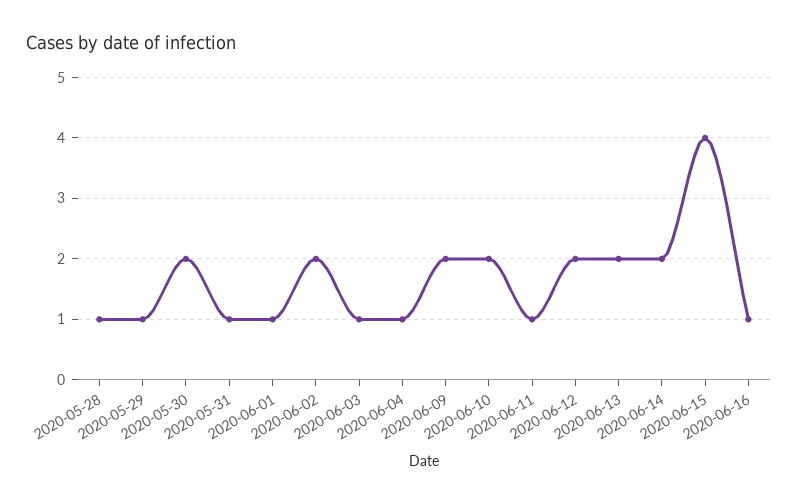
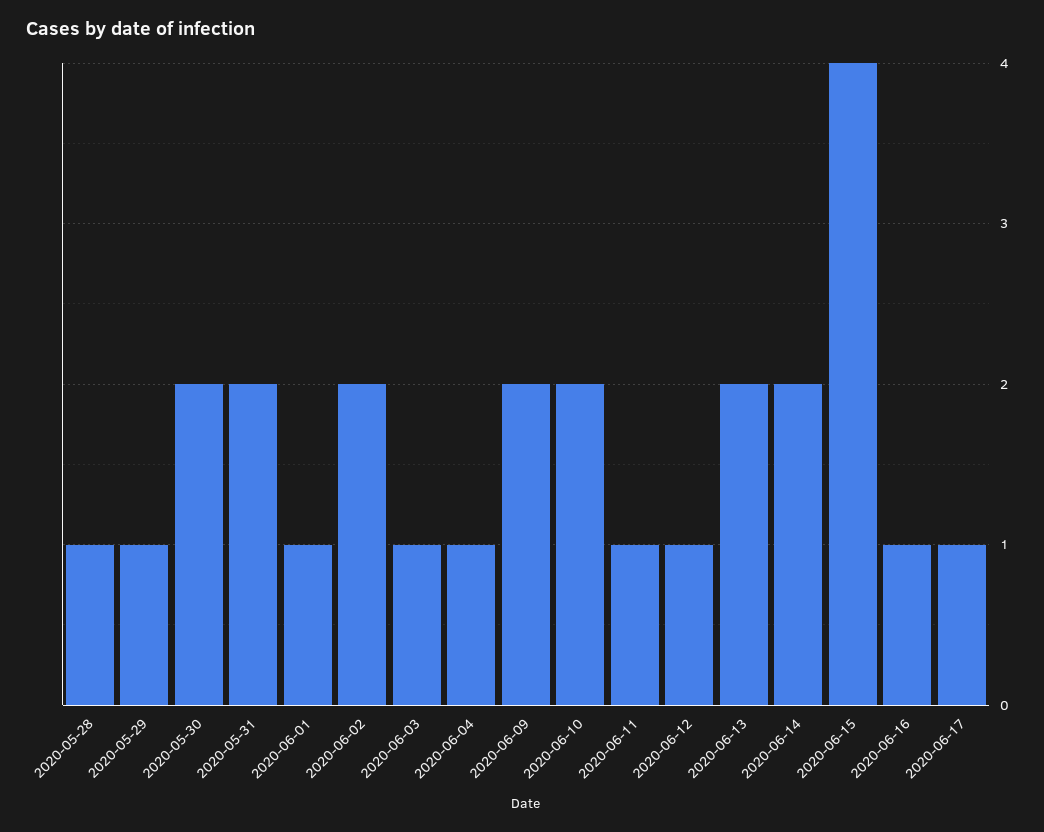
2020-05-31: 1 -> 2
2020-06-12: 2 -> 1
2020-06-17: none -> 1

